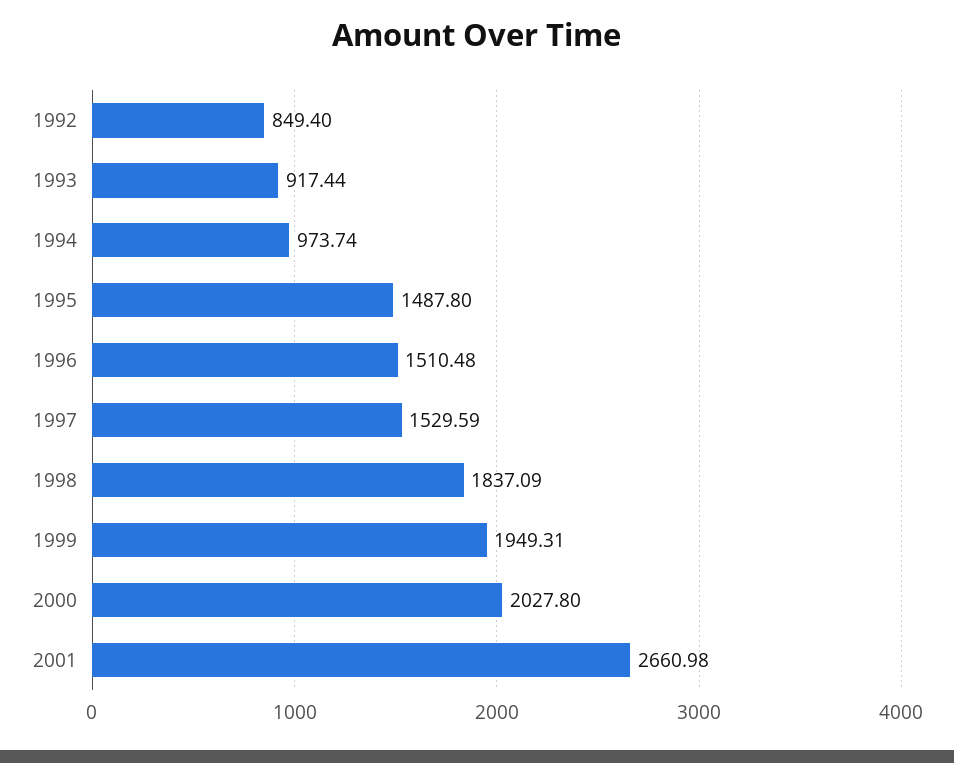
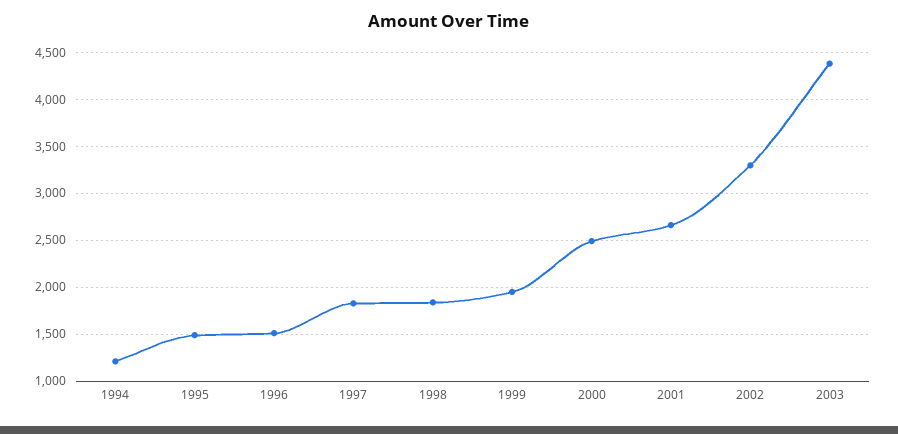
1992: 849.4 -> none
1993: 917.44 -> none
1994: 973.74 -> 1200
1997: 1529.59 -> 1800
2000: 2027.8 -> 2500
2002: none -> 3300
2003: none -> 4400

